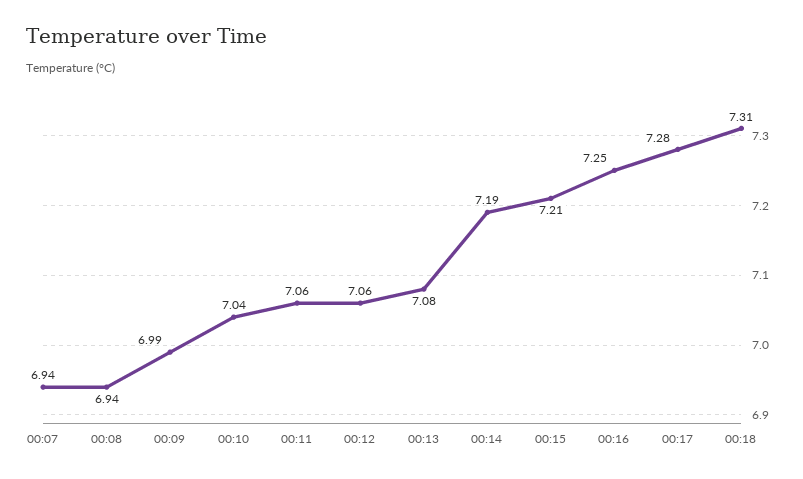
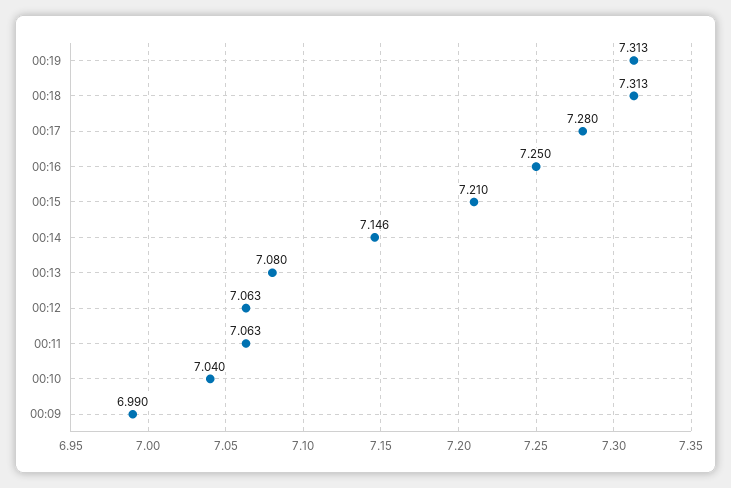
00:07: 6.94 -> none
00:08: 6.94 -> none
00:14: 7.19 -> 7.146
00:19: none -> 7.313

